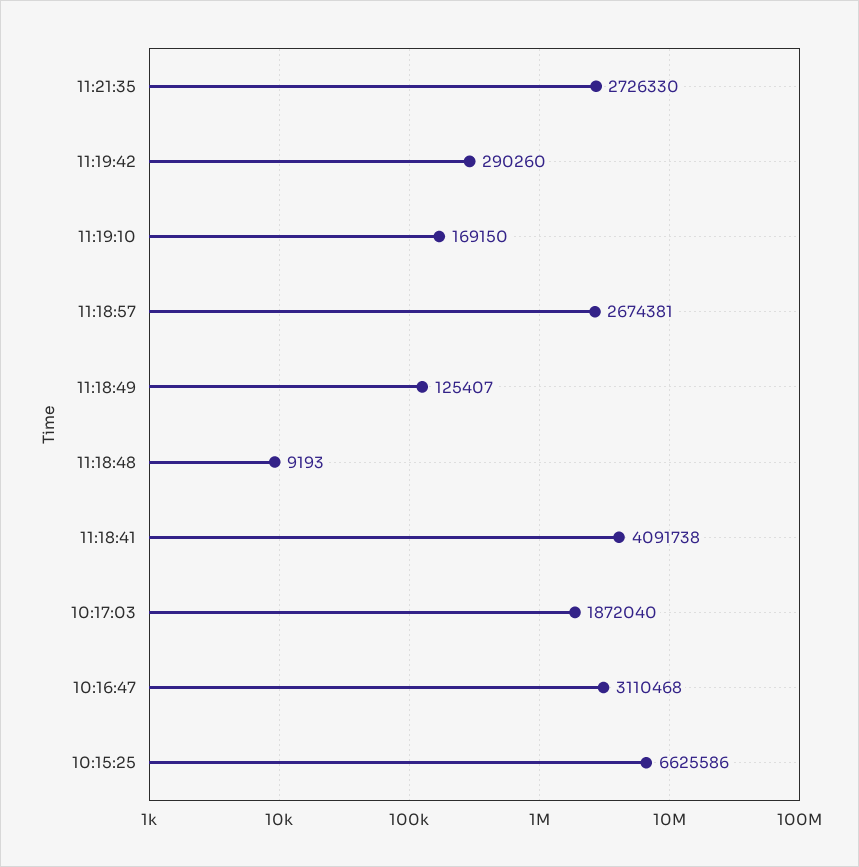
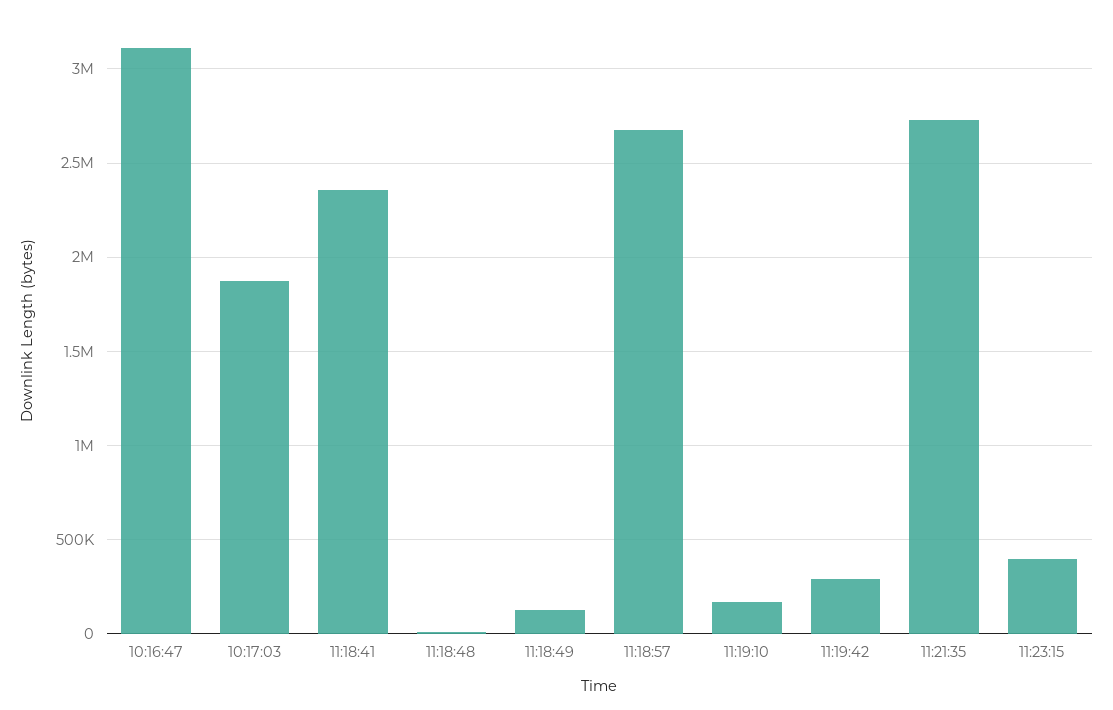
11:18:41: 4091738 -> 2350000
10:15:25: 6625586 -> none
11:23:15: none -> 400000

